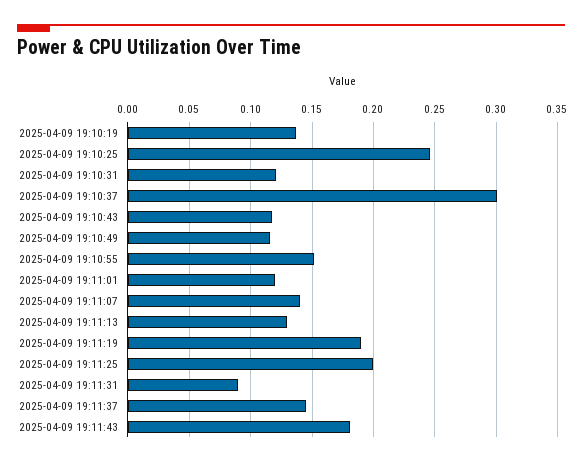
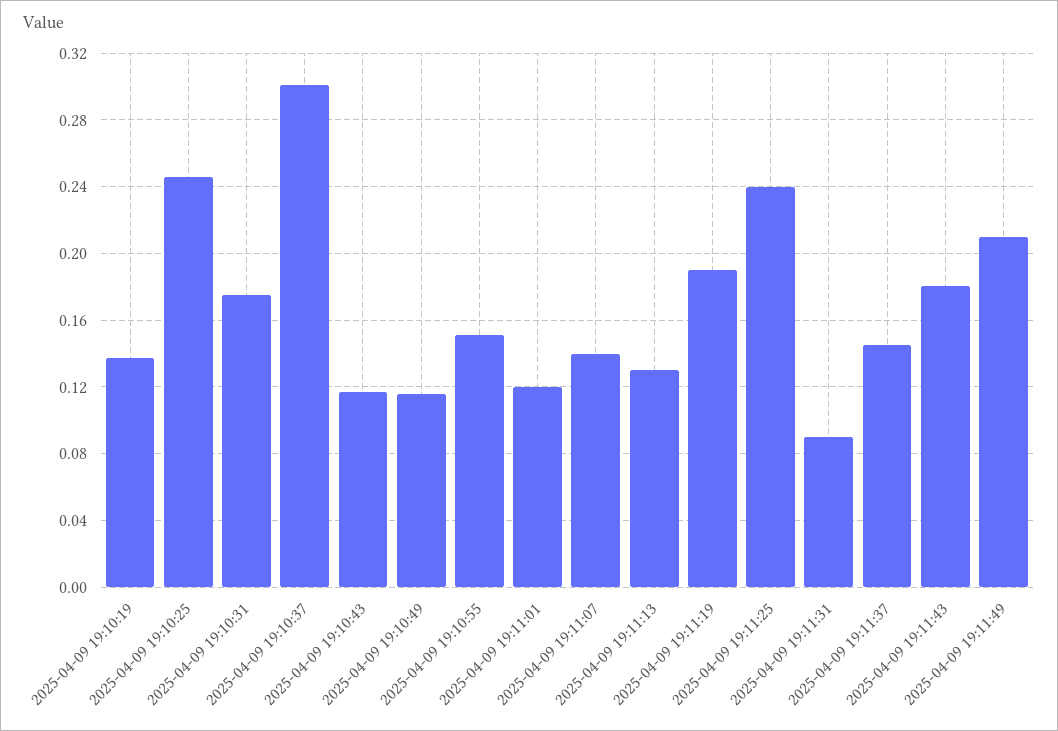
2025-04-09 19:10:31: 0.12 -> 0.175
2025-04-09 19:11:25: 0.2 -> 0.24
2025-04-09 19:11:49: none -> 0.21

